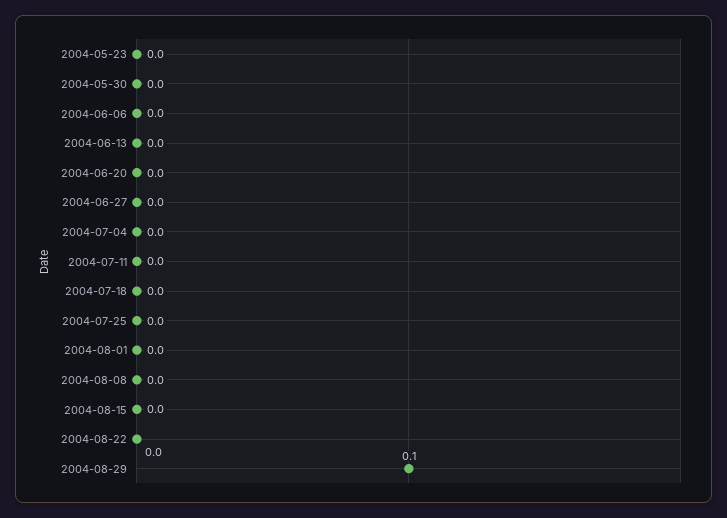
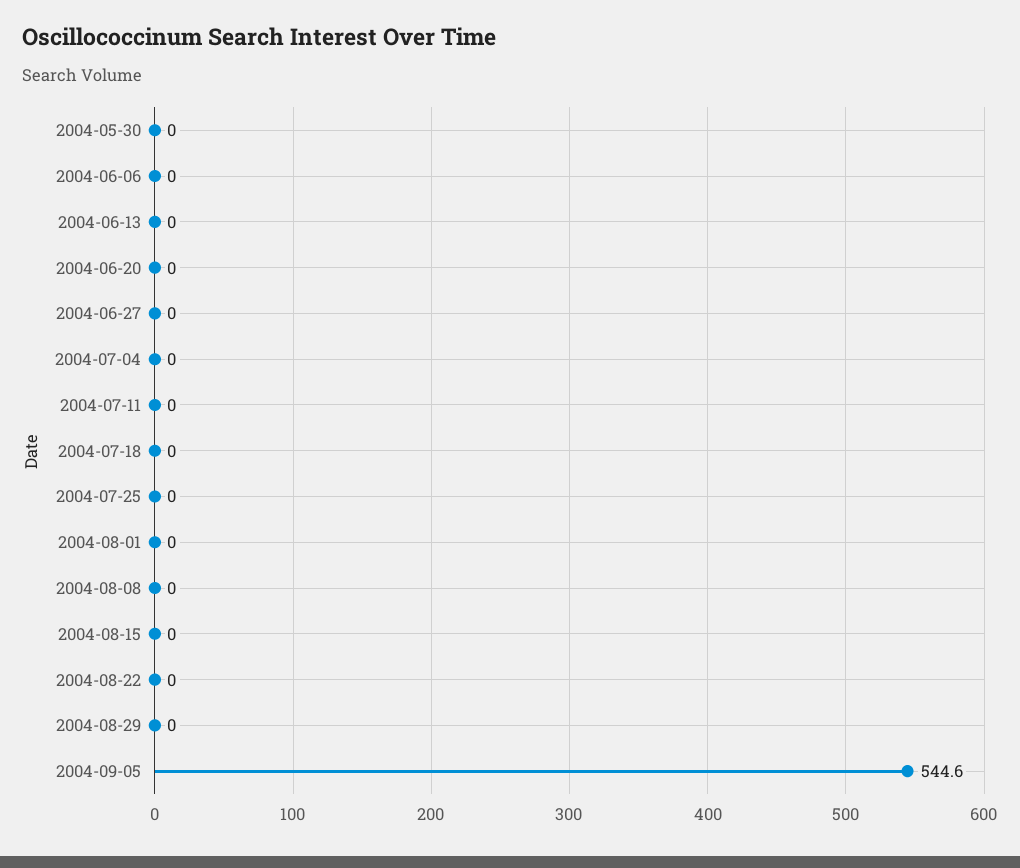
2004-05-23: 0 -> none
2004-08-29: 0.1 -> 0
2004-09-05: none -> 544.6

